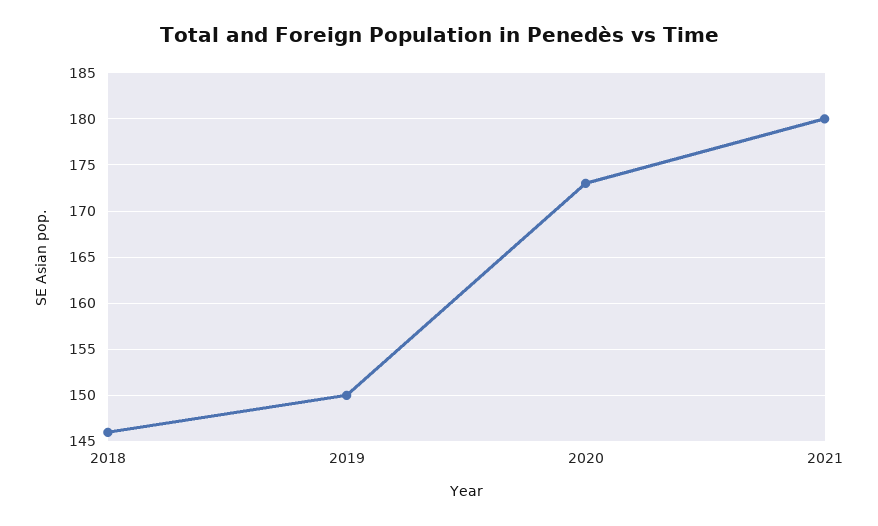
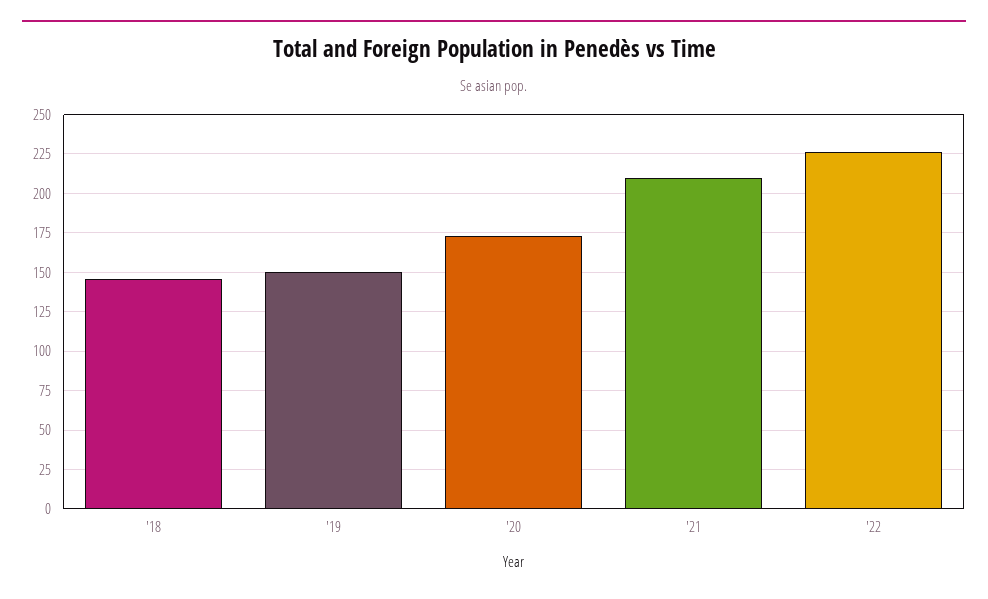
2021: 180 -> 210
'22: none -> 225

